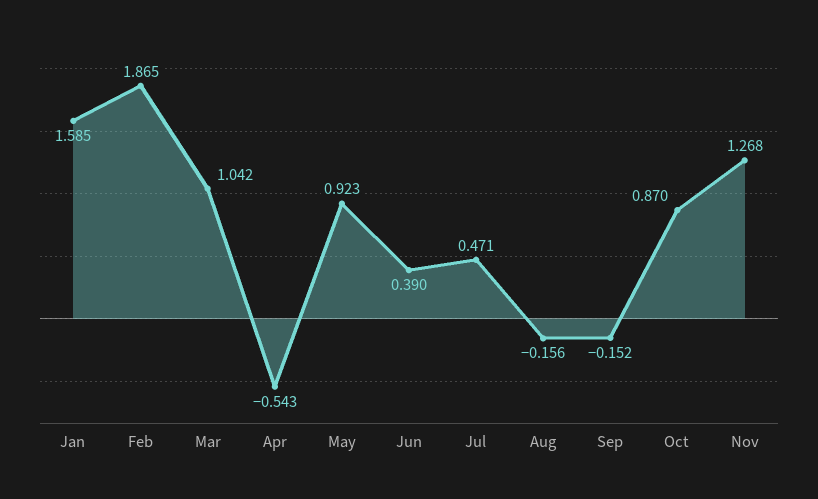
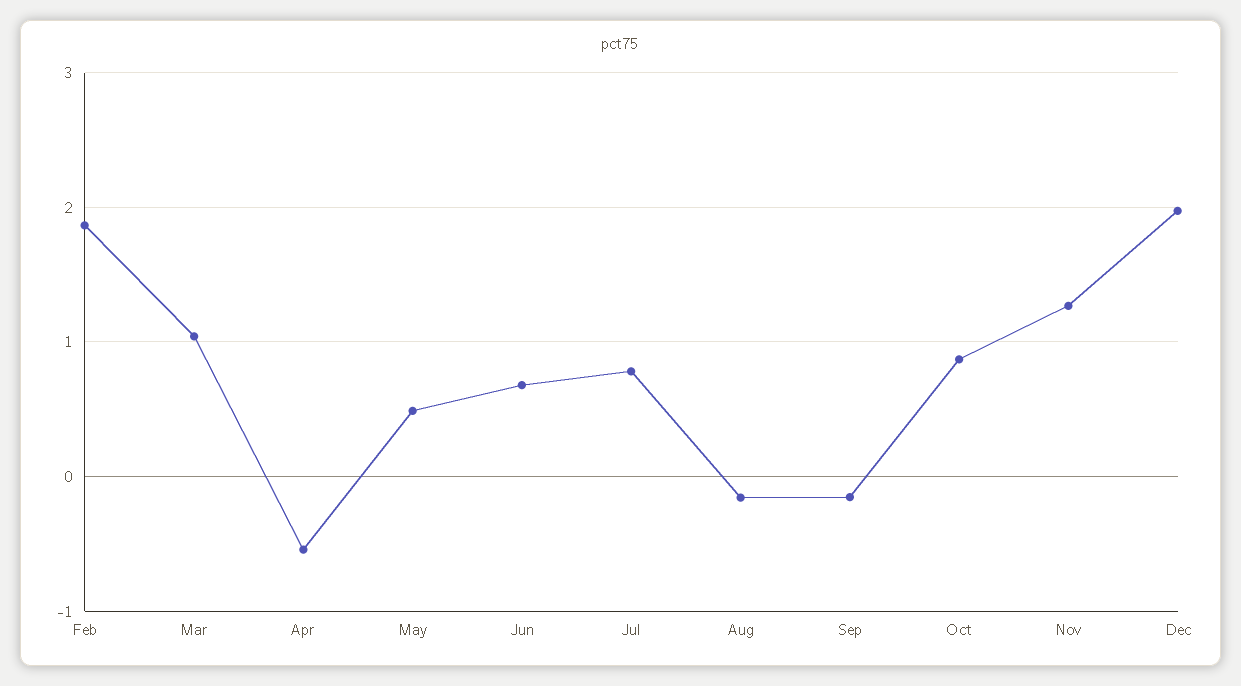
Jan: 1.585 -> none
May: 0.923 -> 0.5
Jun: 0.39 -> 0.7
Jul: 0.471 -> 0.8
Dec: none -> 2

